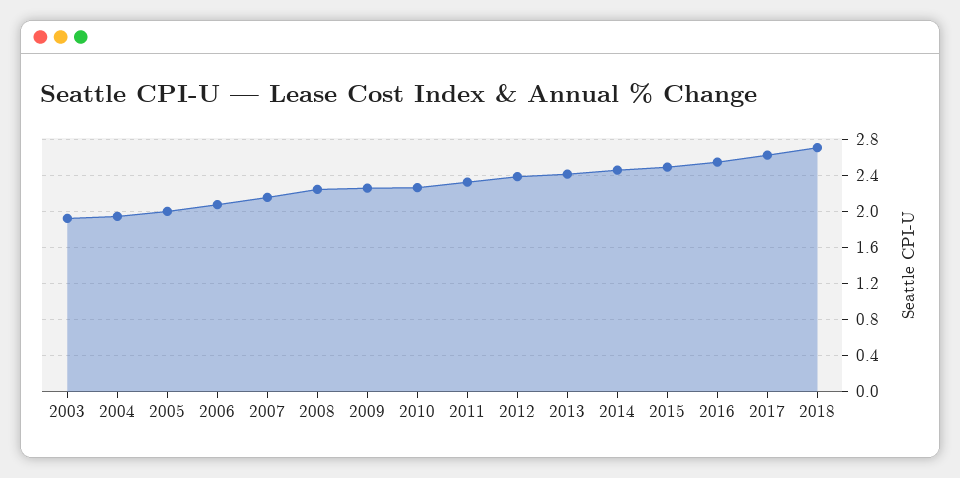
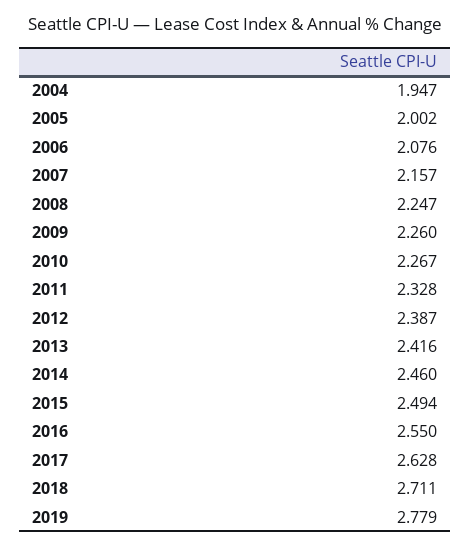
2003: 1.9 -> none
2019: none -> 2.779

